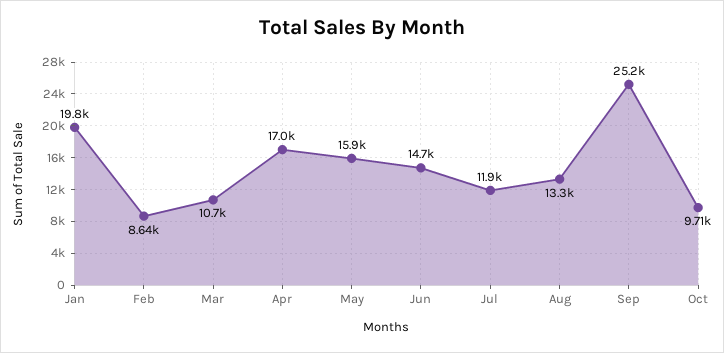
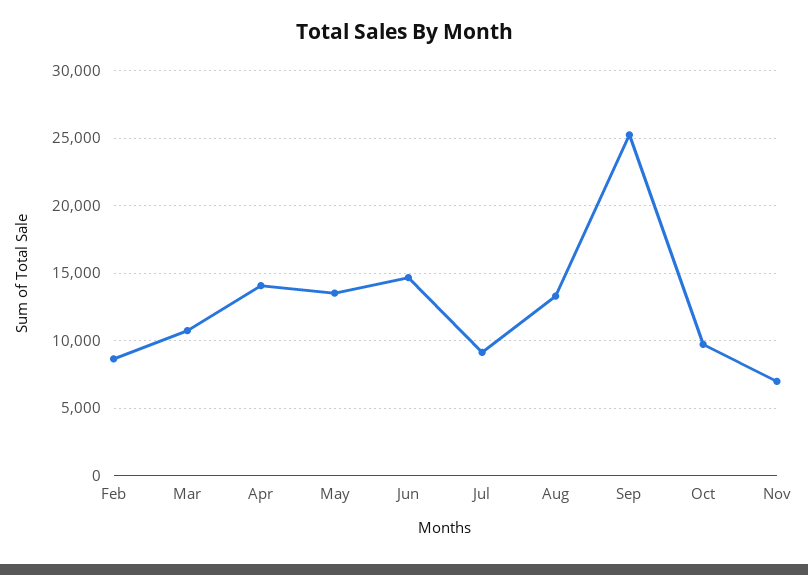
Jan: 19800 -> none
Apr: 17000 -> 14000
May: 15900 -> 13500
Jul: 11900 -> 9000
Nov: none -> 7000

